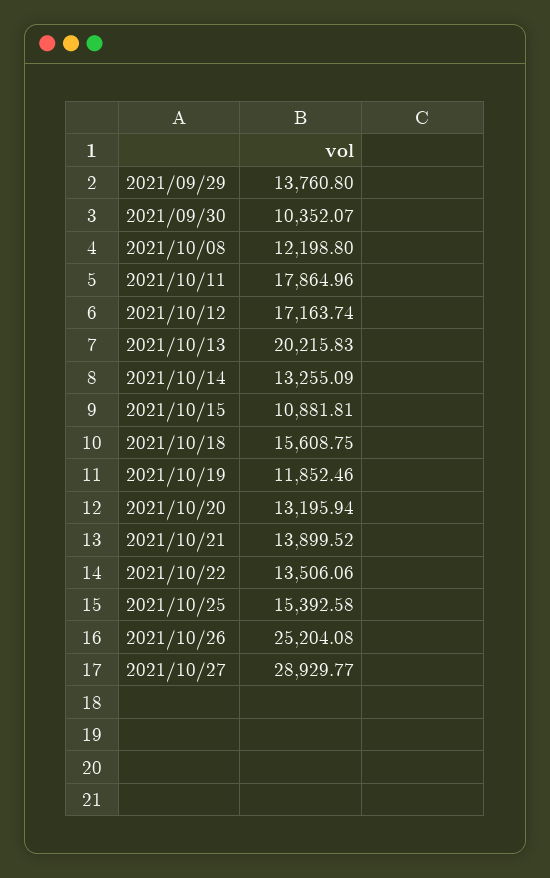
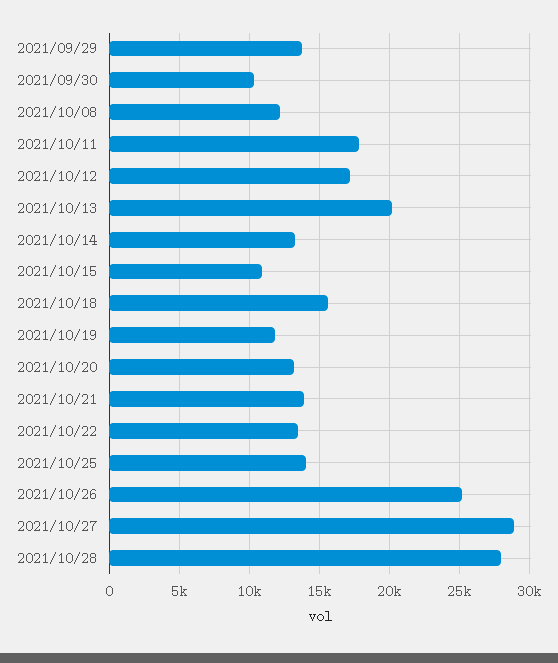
2021/10/25: 15392.58 -> 14000
2021/10/28: none -> 28000

